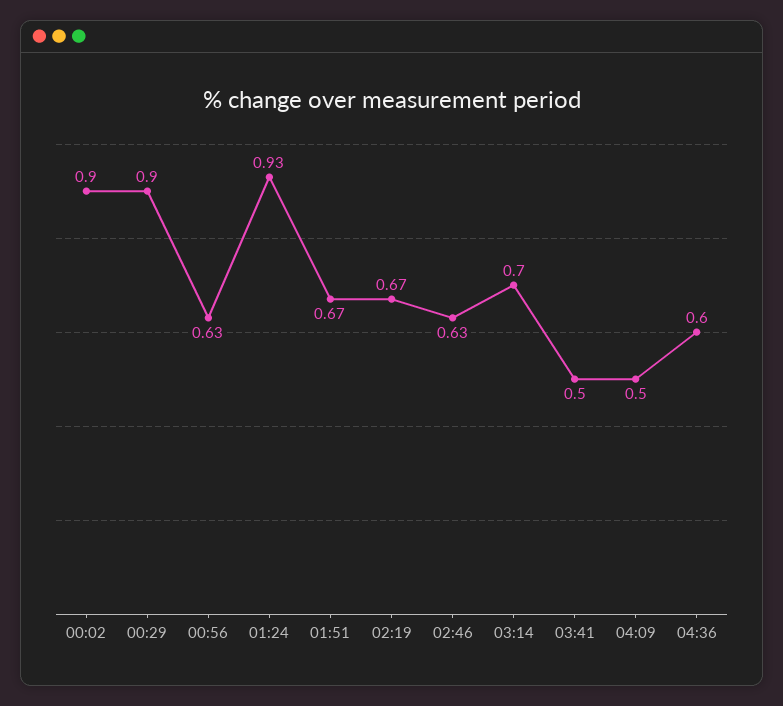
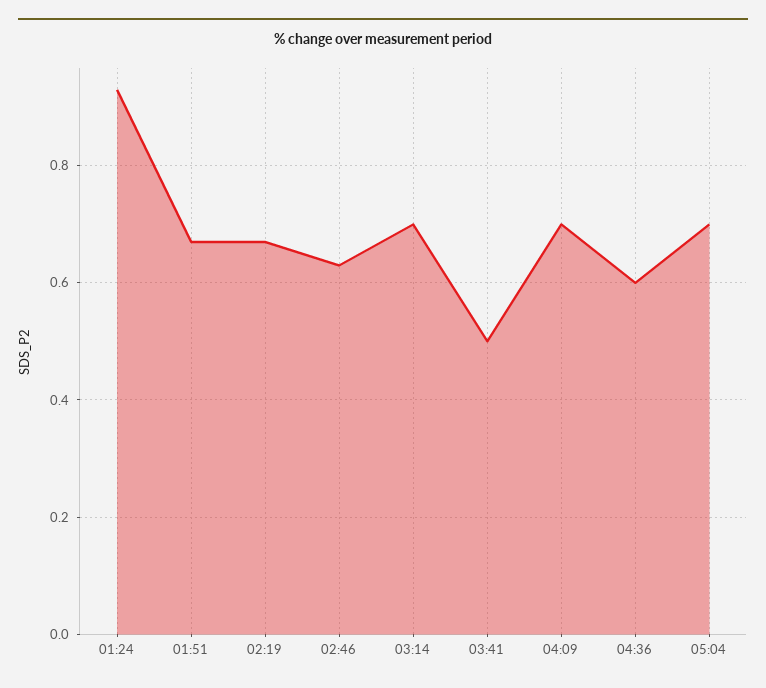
00:02: 0.9 -> none
00:29: 0.9 -> none
00:56: 0.63 -> none
04:09: 0.5 -> 0.7
05:04: none -> 0.7

